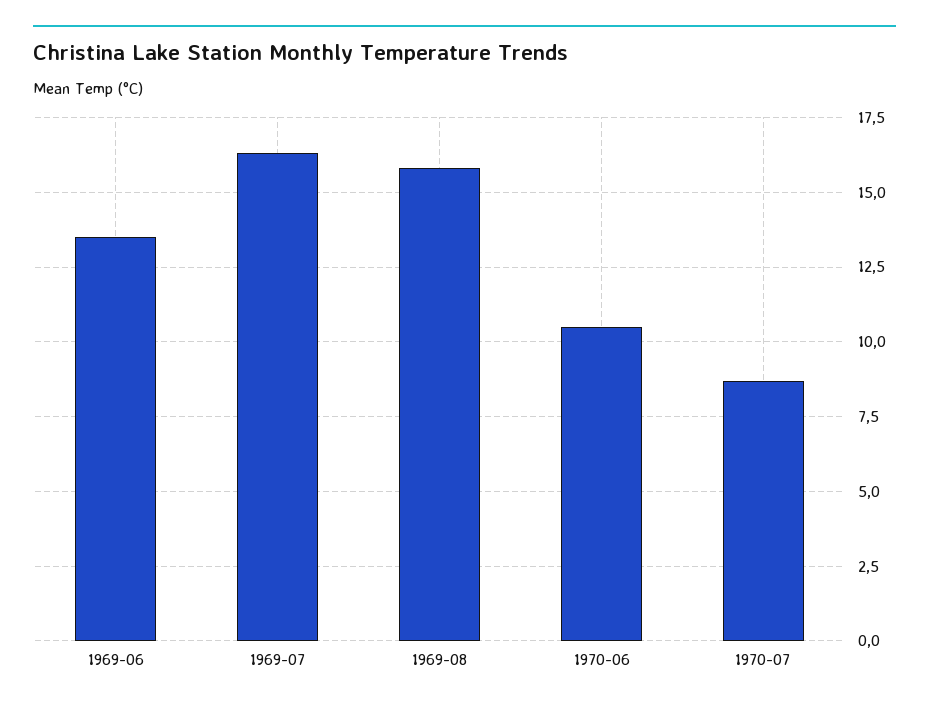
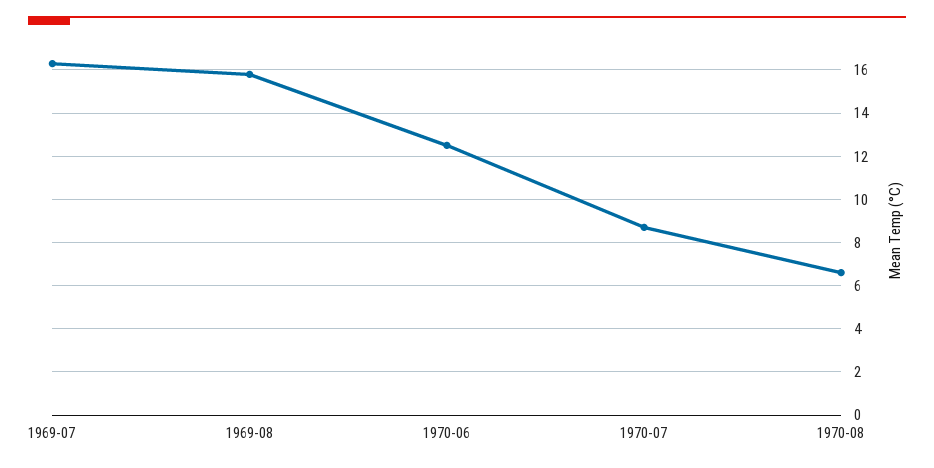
1969-06: 13.5 -> none
1970-06: 10.5 -> 12.5
1970-08: none -> 6.5

